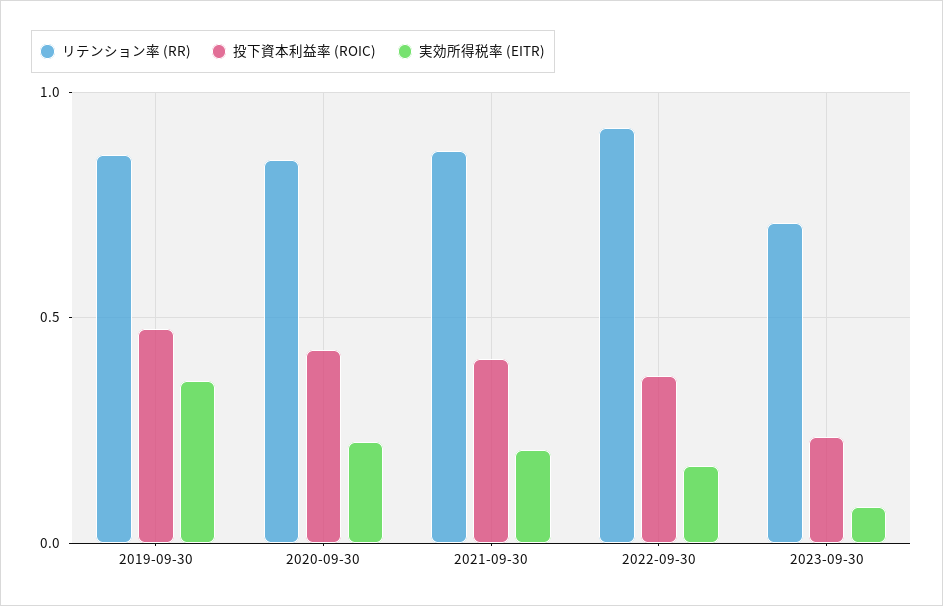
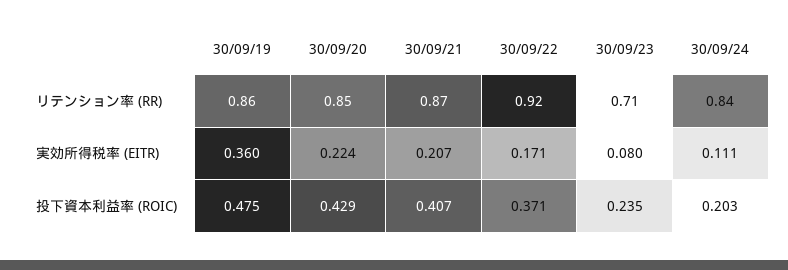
リテンション率 (RR), 30/09/24: none -> 0.84
実効所得税率 (EITR), 30/09/24: none -> 0.111
投下資本利益率 (ROIC), 30/09/24: none -> 0.203

